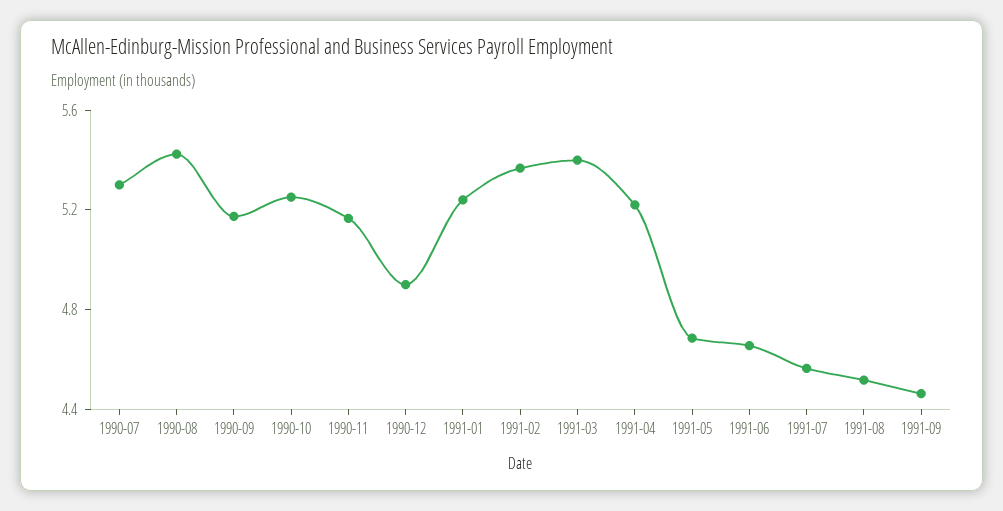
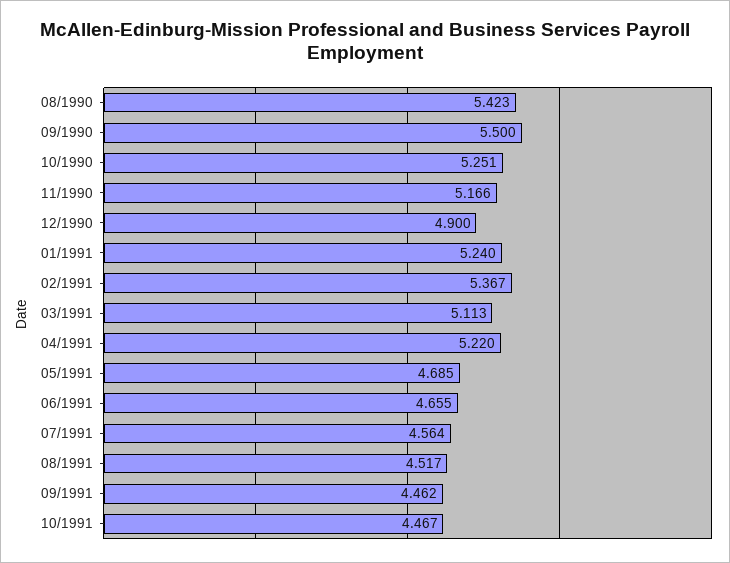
1990-07: 5.3 -> none
1990-09: 5.2 -> 5.5
1991-03: 5.4 -> 5.113
10/1991: none -> 4.467

